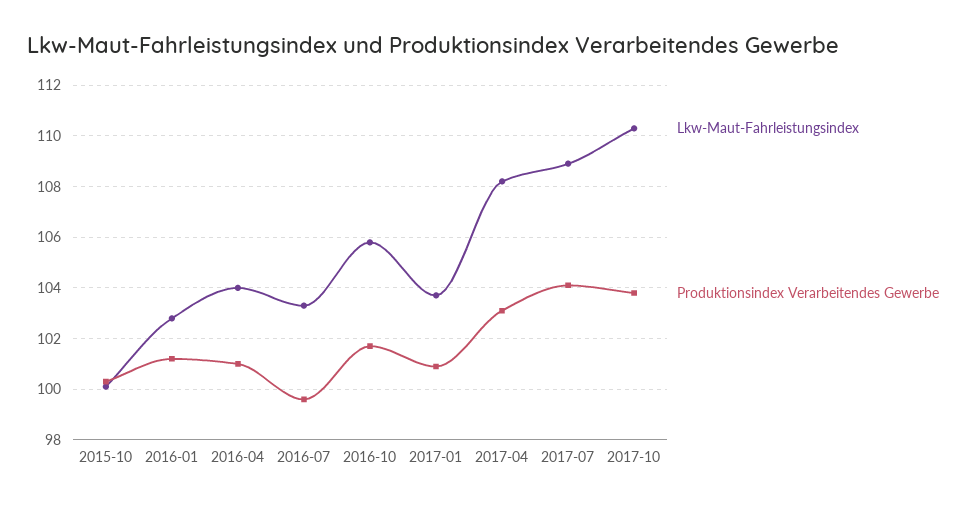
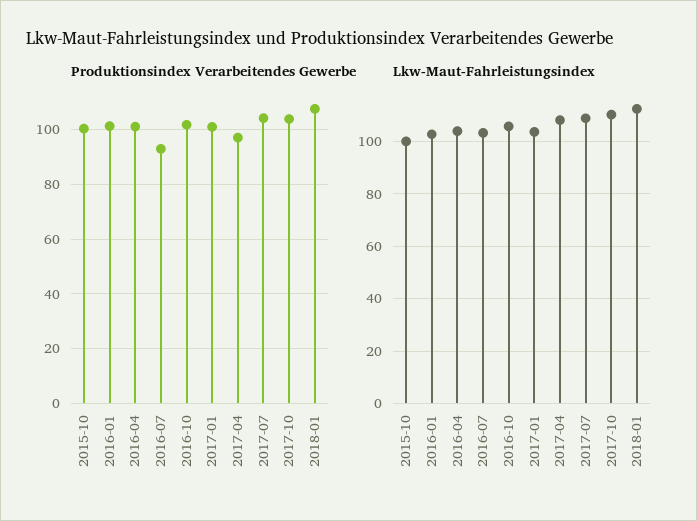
Produktionsindex Verarbeitendes Gewerbe, 2016-07: 99.5 -> 92.5
Produktionsindex Verarbeitendes Gewerbe, 2017-04: 103 -> 97.5
Produktionsindex Verarbeitendes Gewerbe, 2018-01: none -> 107.5
Lkw-Maut-Fahrleistungsindex, 2018-01: none -> 112.5

